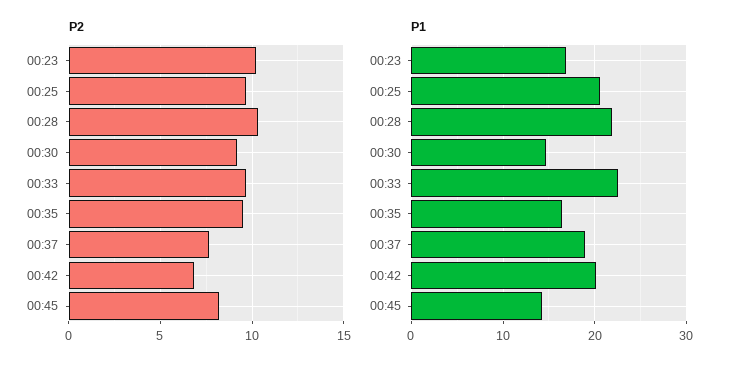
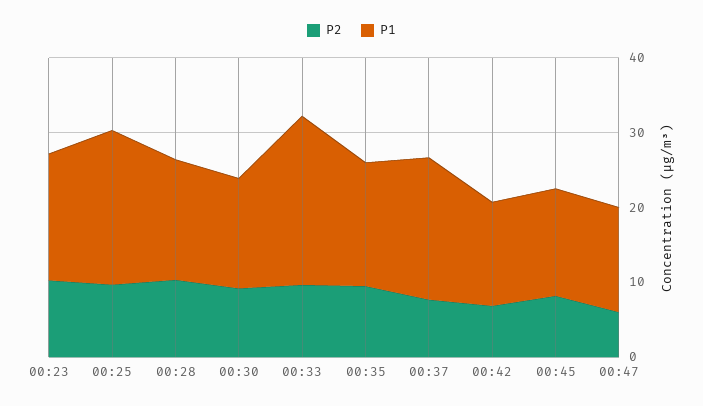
P1, 00:28: 22 -> 16
P1, 00:42: 20 -> 14
P2, 00:47: none -> 6
P1, 00:47: none -> 14

